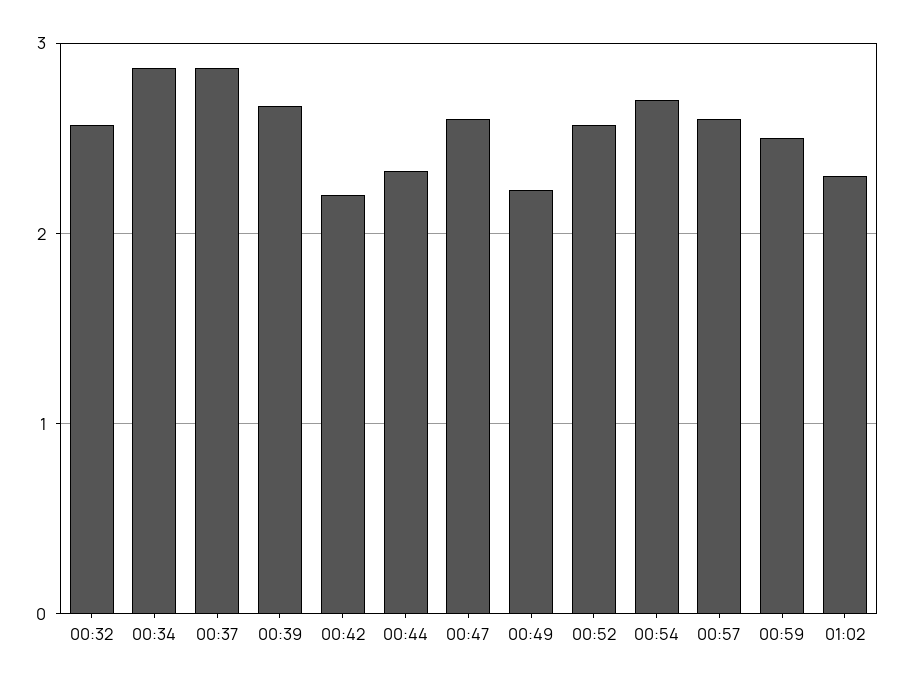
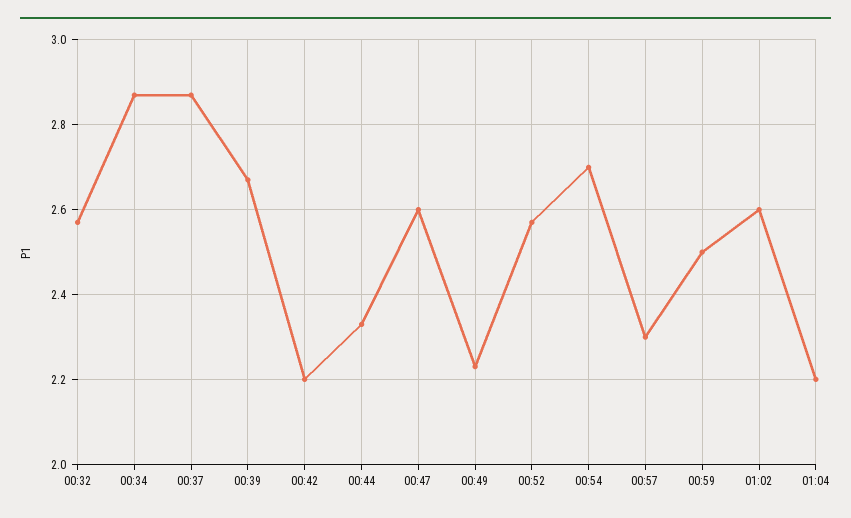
00:57: 2.6 -> 2.3
01:02: 2.3 -> 2.6
01:04: none -> 2.2

